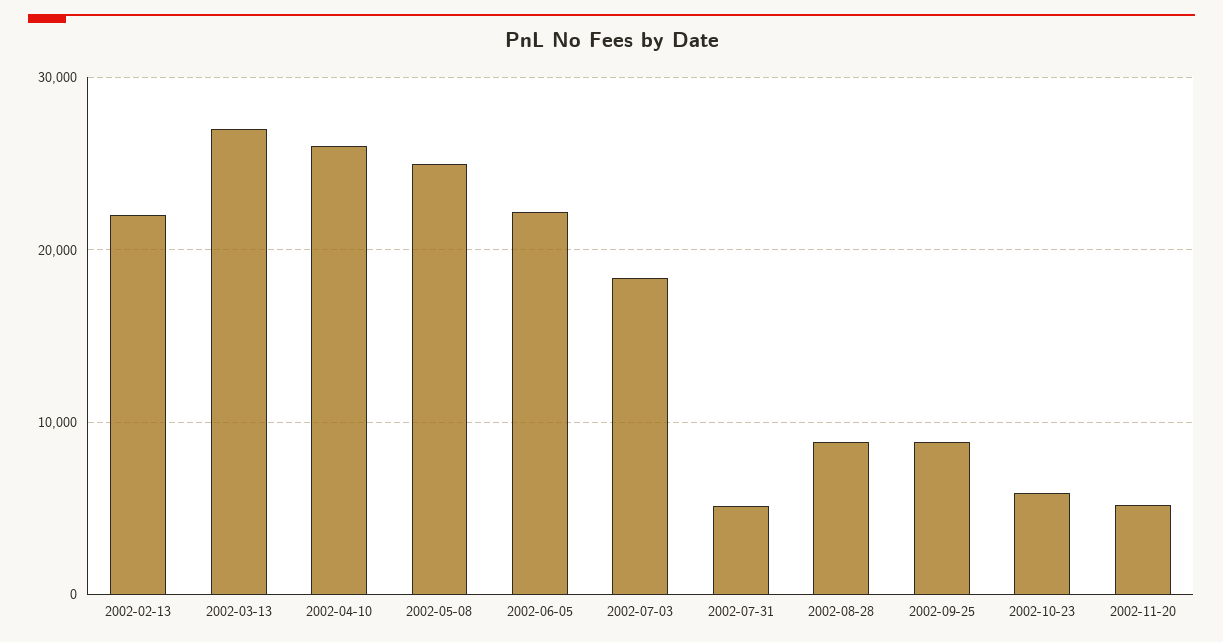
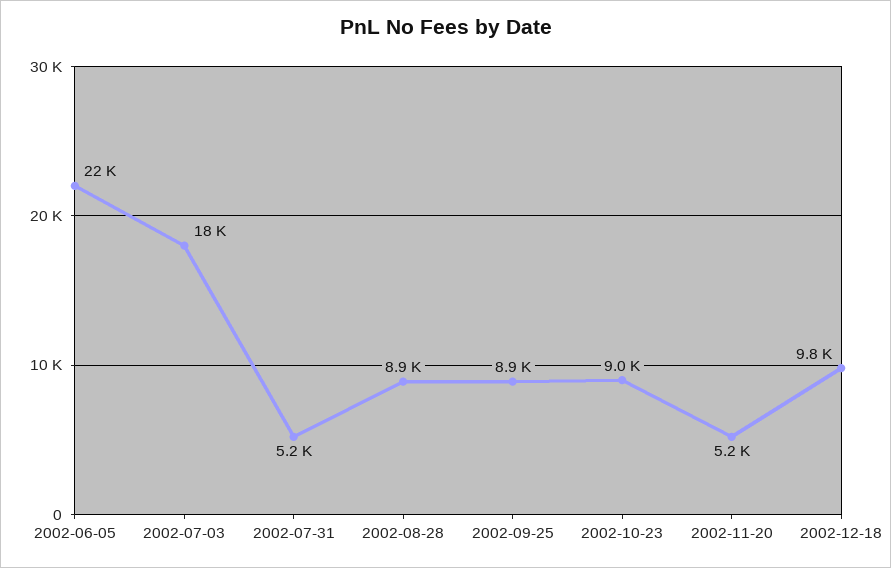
2002-02-13: 22000 -> none
2002-03-13: 27000 -> none
2002-04-10: 26000 -> none
2002-05-08: 25000 -> none
2002-10-23: 6000 -> 9000
2002-12-18: none -> 9800

